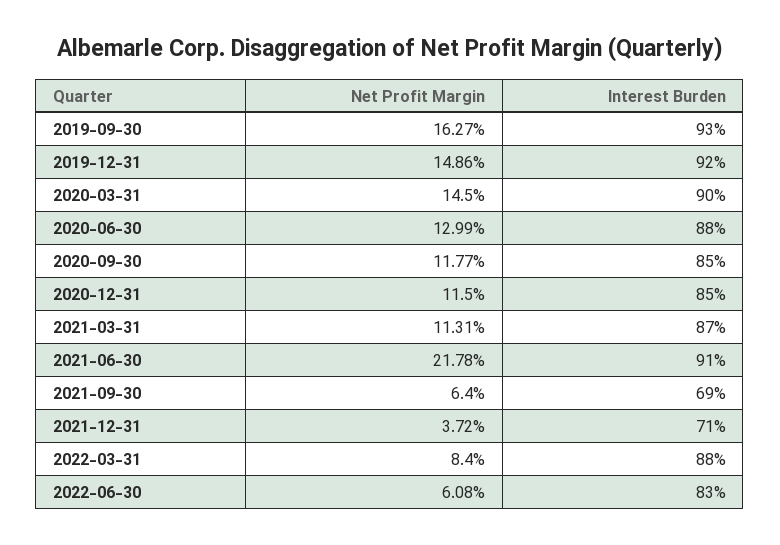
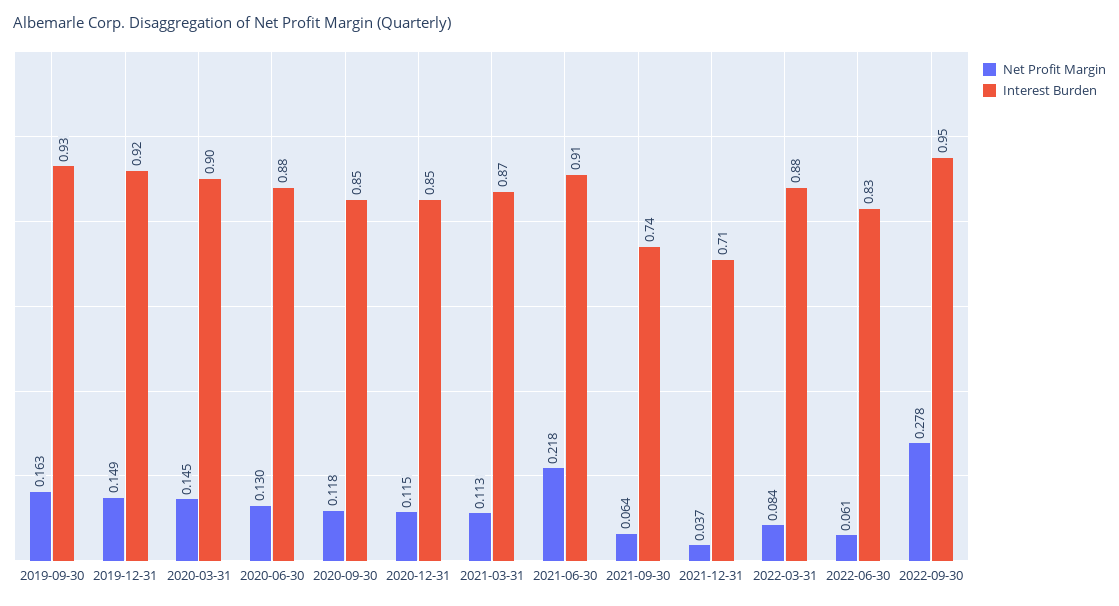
Interest Burden, 2021-09-30: 0.69 -> 0.74
Net Profit Margin, 2022-09-30: none -> 0.278
Interest Burden, 2022-09-30: none -> 0.95

